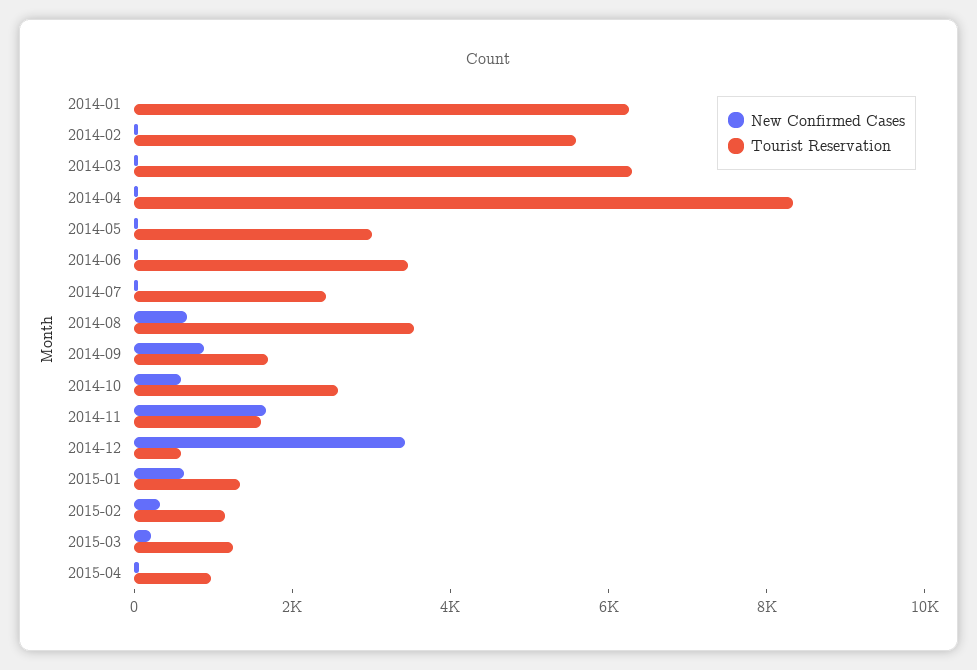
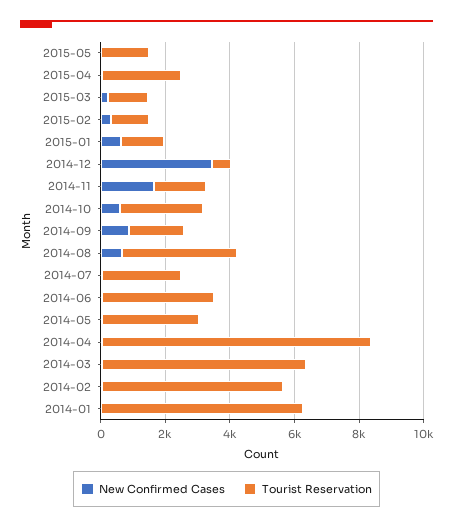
Tourist Reservation, 2015-04: 1000 -> 2500
New Confirmed Cases, 2015-05: none -> 0
Tourist Reservation, 2015-05: none -> 1500

